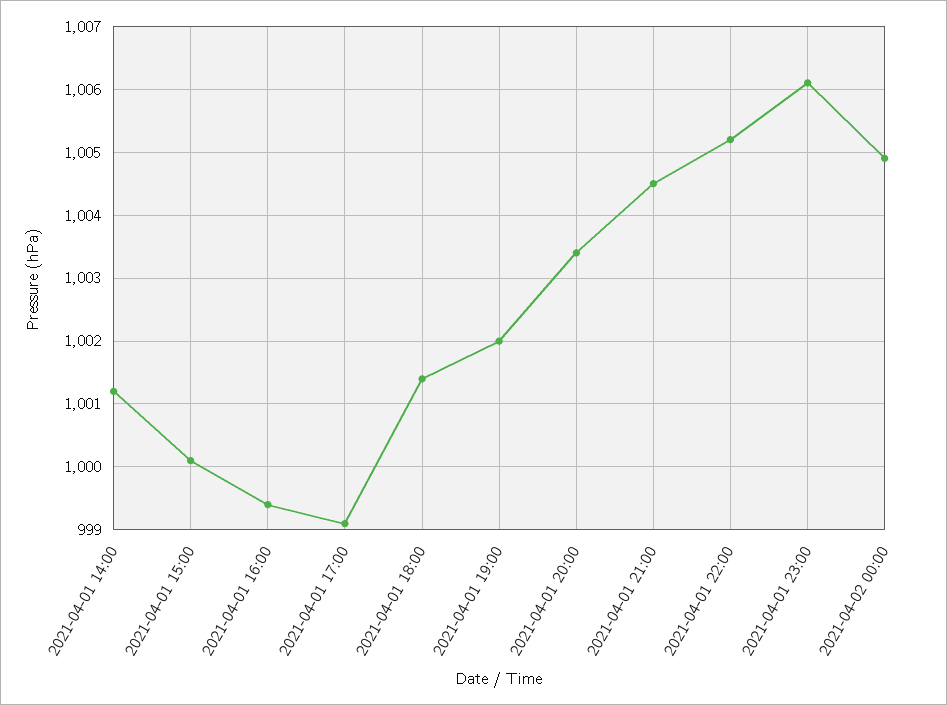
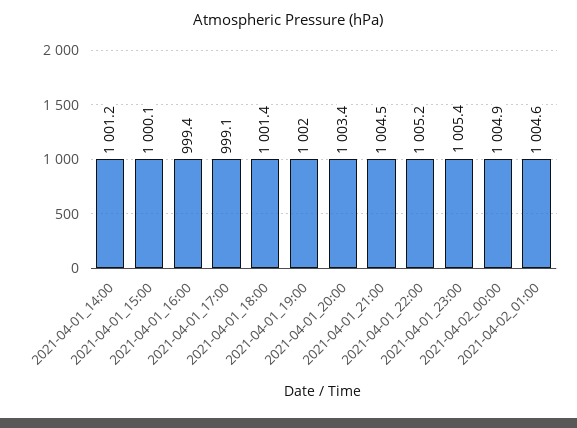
2021-04-01 23:00: 1006.1 -> 1005.4
2021-04-02_01:00: none -> 1004.6

